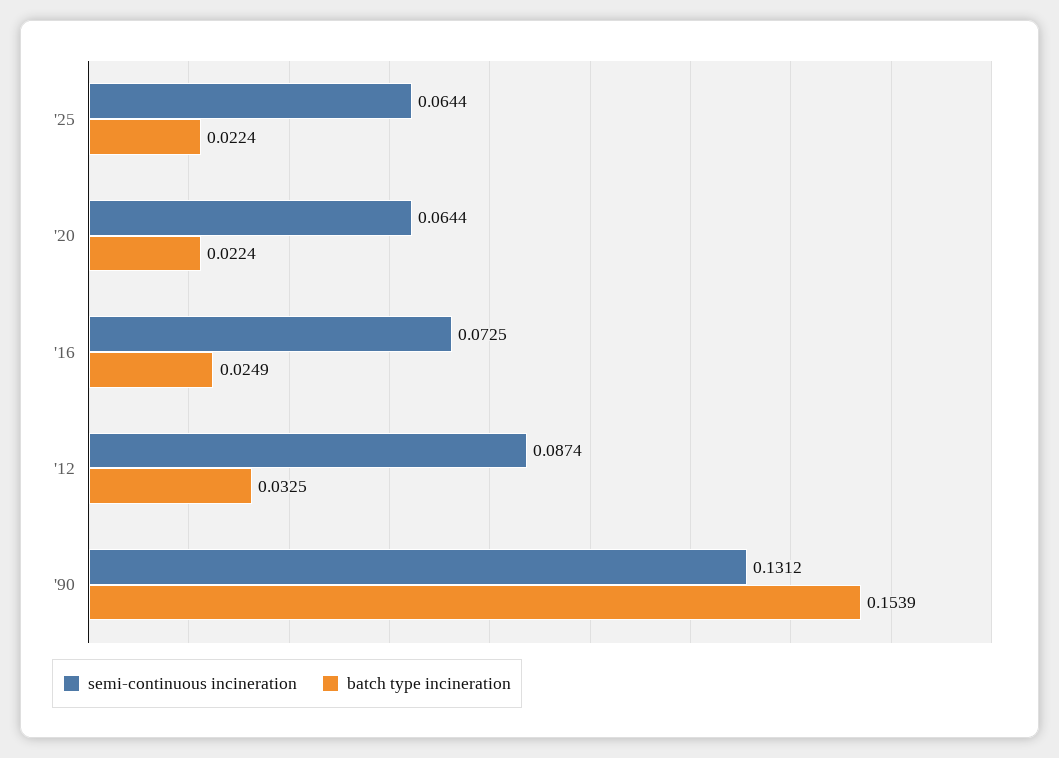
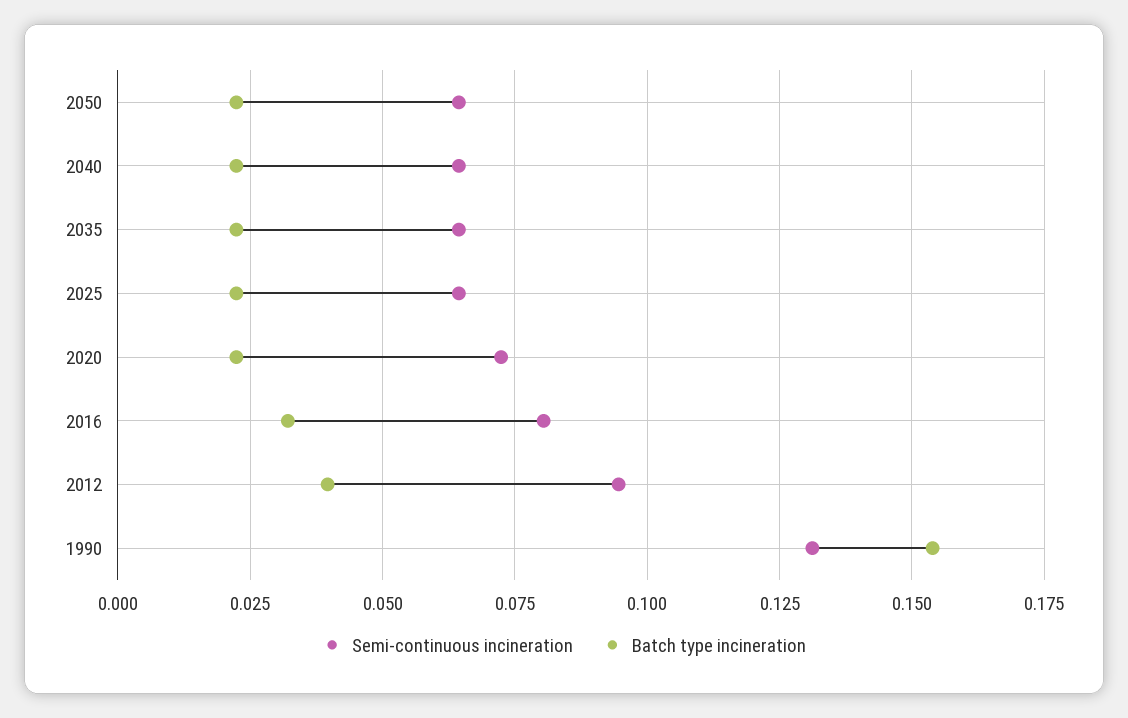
semi-continuous incineration, '20: 0.0644 -> 0.0725
semi-continuous incineration, '16: 0.0725 -> 0.08
batch type incineration, '16: 0.0249 -> 0.0325
semi-continuous incineration, '12: 0.0874 -> 0.095
batch type incineration, '12: 0.0325 -> 0.04
semi-continuous incineration, 2050: none -> 0.065
batch type incineration, 2050: none -> 0.0225
semi-continuous incineration, 2040: none -> 0.065
batch type incineration, 2040: none -> 0.0225
semi-continuous incineration, 2035: none -> 0.065
batch type incineration, 2035: none -> 0.0225

